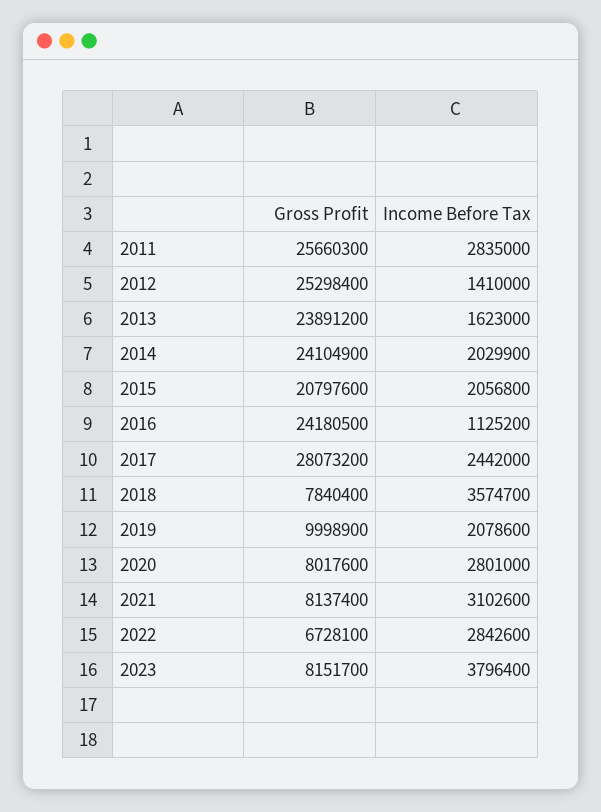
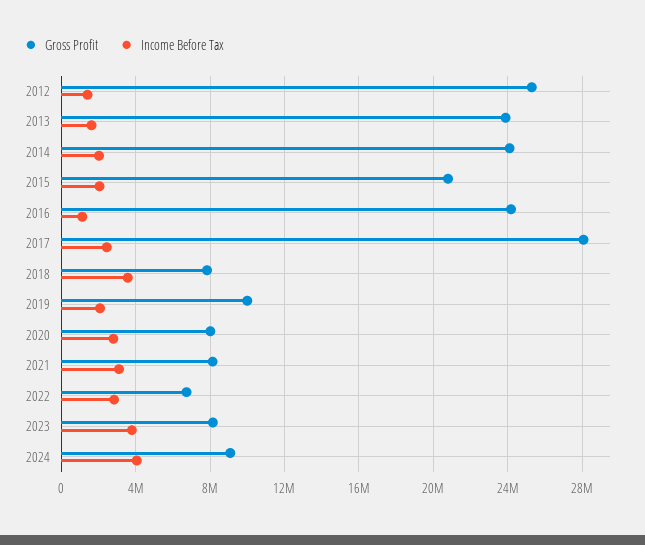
Gross Profit, 2011: 25660300 -> none
Income Before Tax, 2011: 2835000 -> none
Gross Profit, 2024: none -> 9000000
Income Before Tax, 2024: none -> 4000000

